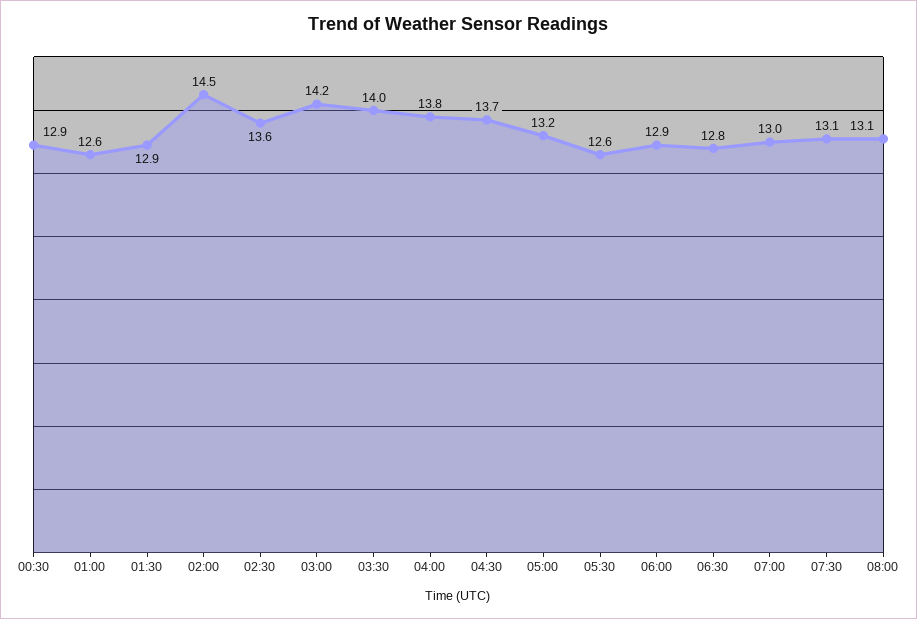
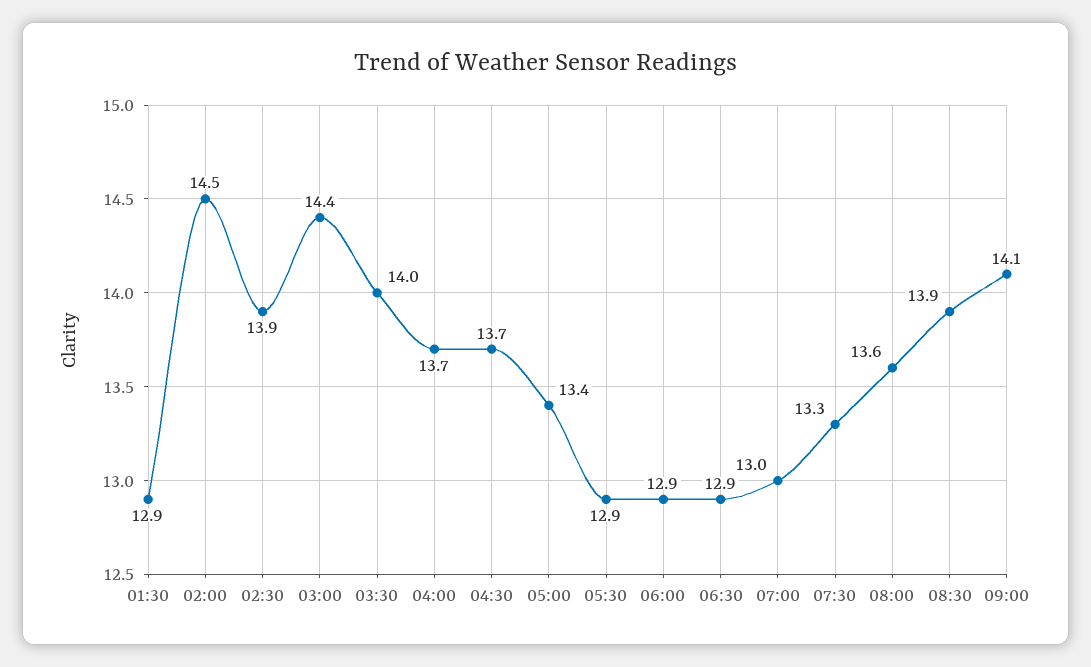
00:30: 12.9 -> none
01:00: 12.6 -> none
02:30: 13.6 -> 13.9
03:00: 14.2 -> 14.4
04:00: 13.8 -> 13.7
05:00: 13.2 -> 13.4
05:30: 12.6 -> 12.9
06:30: 12.8 -> 12.9
07:30: 13.1 -> 13.3
08:00: 13.1 -> 13.6
08:30: none -> 13.9
09:00: none -> 14.1

